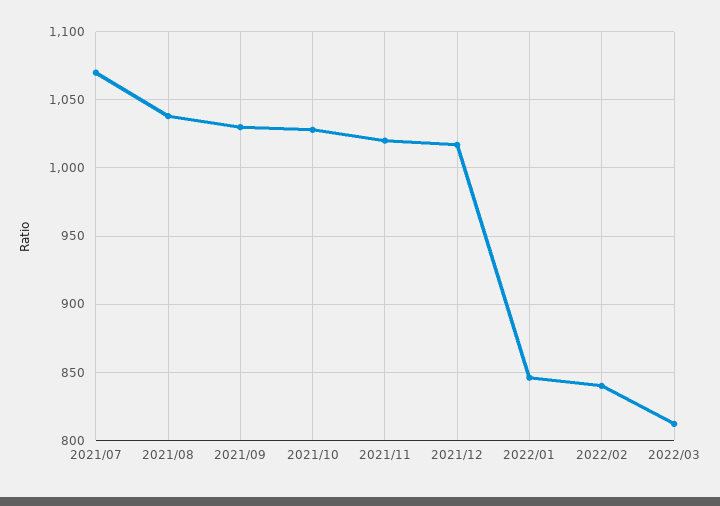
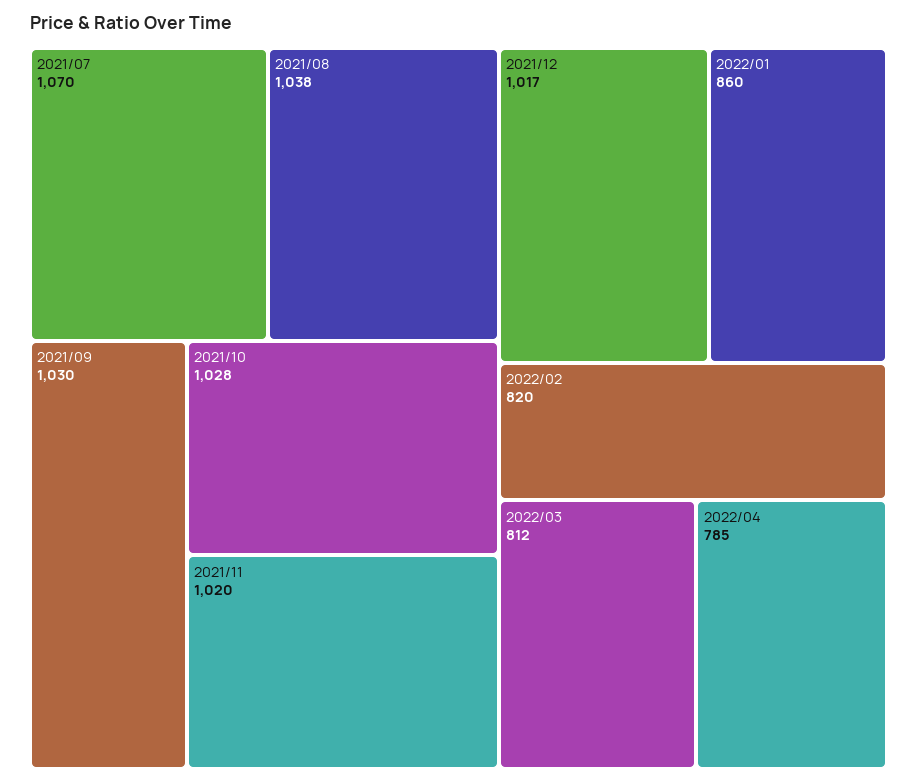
2022/01: 845 -> 860
2022/02: 840 -> 820
2022/04: none -> 785

